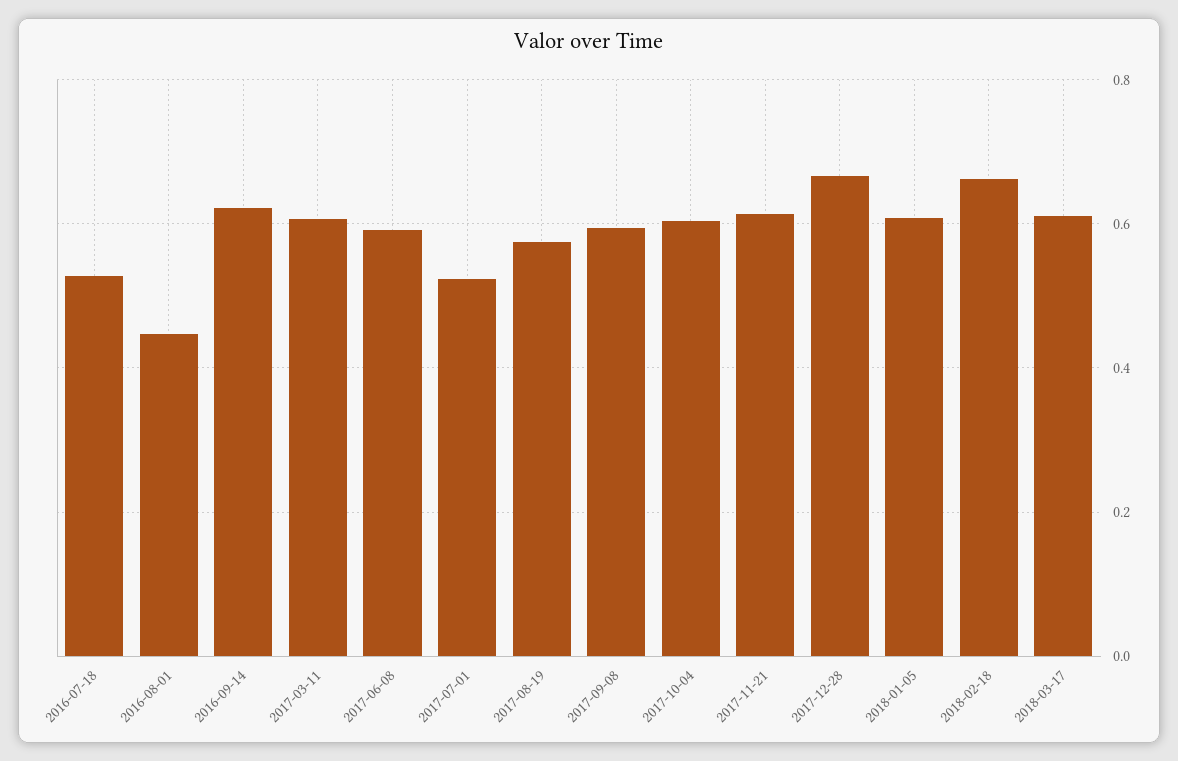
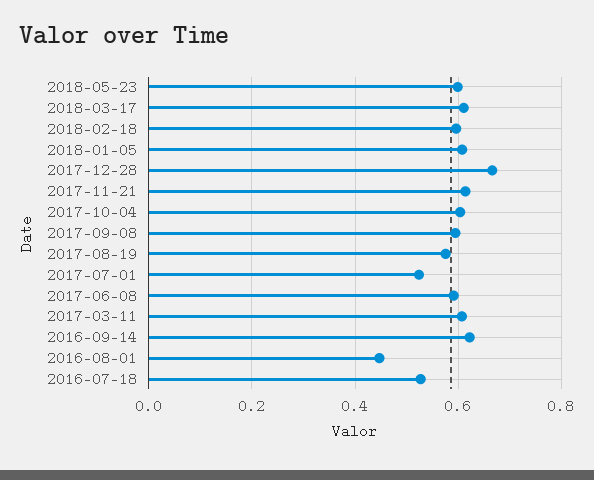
2018-02-18: 0.66 -> 0.6
2018-05-23: none -> 0.6

